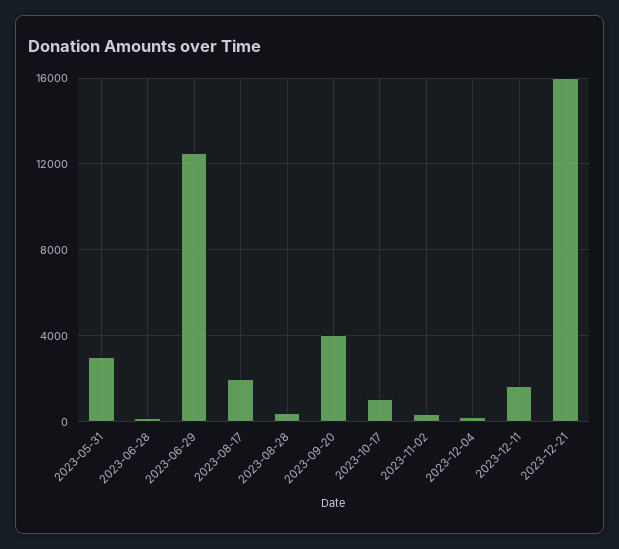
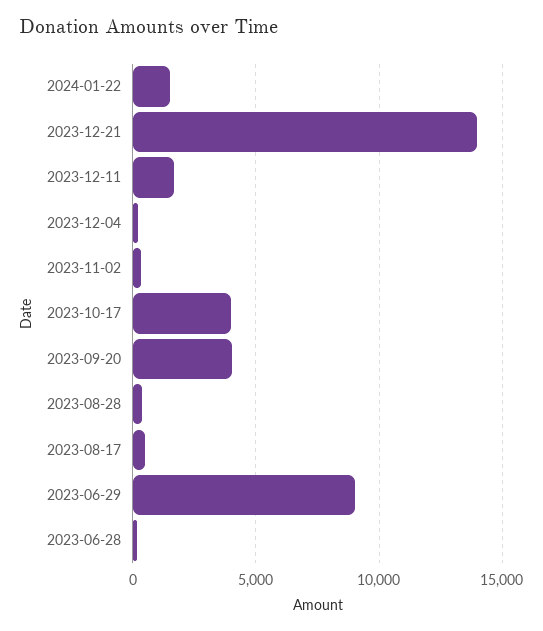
2023-05-31: 3000 -> none
2023-06-29: 12500 -> 9000
2023-08-17: 2000 -> 500
2023-10-17: 1000 -> 4000
2023-12-21: 16000 -> 14000
2024-01-22: none -> 1500

